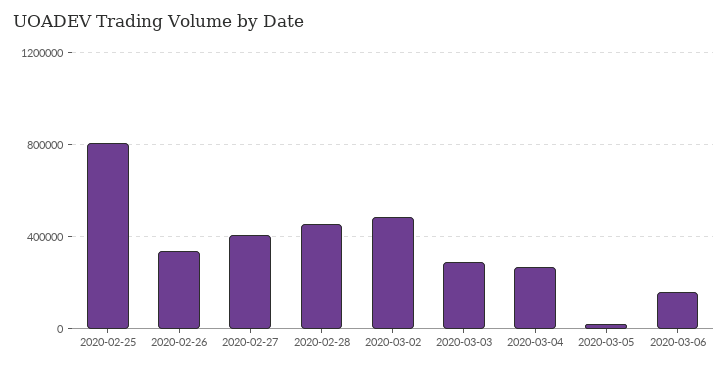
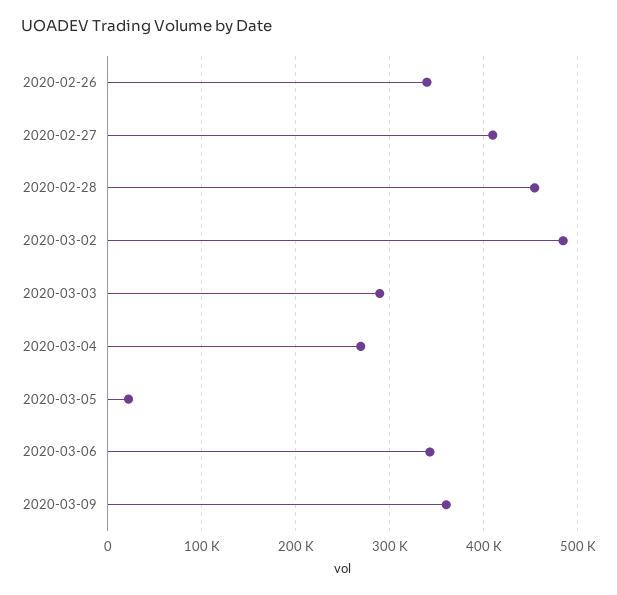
2020-02-25: 800000 -> none
2020-03-06: 150000 -> 340000
2020-03-09: none -> 360000

